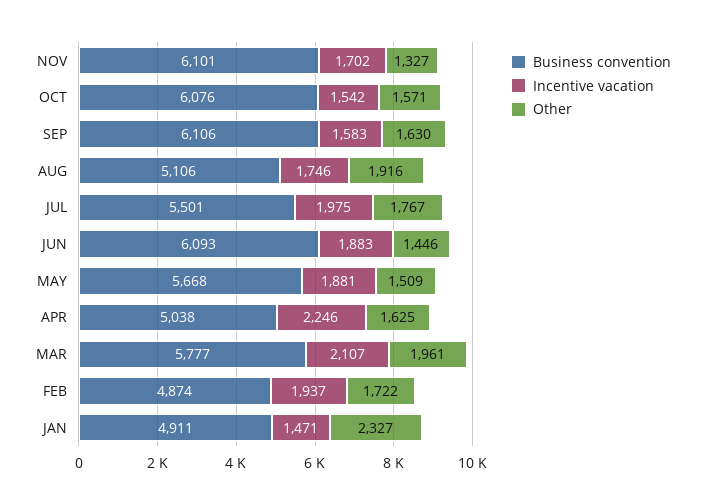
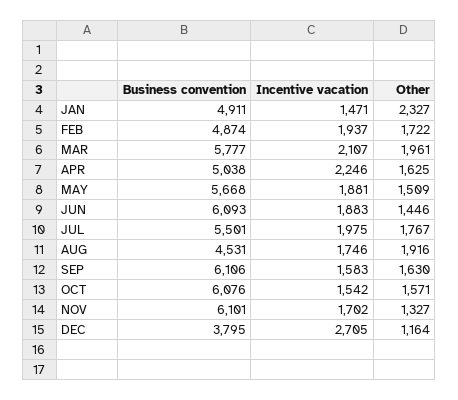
Business convention, AUG: 5106 -> 4531
Business convention, DEC: none -> 3795
Incentive vacation, DEC: none -> 2705
Other, DEC: none -> 1164

